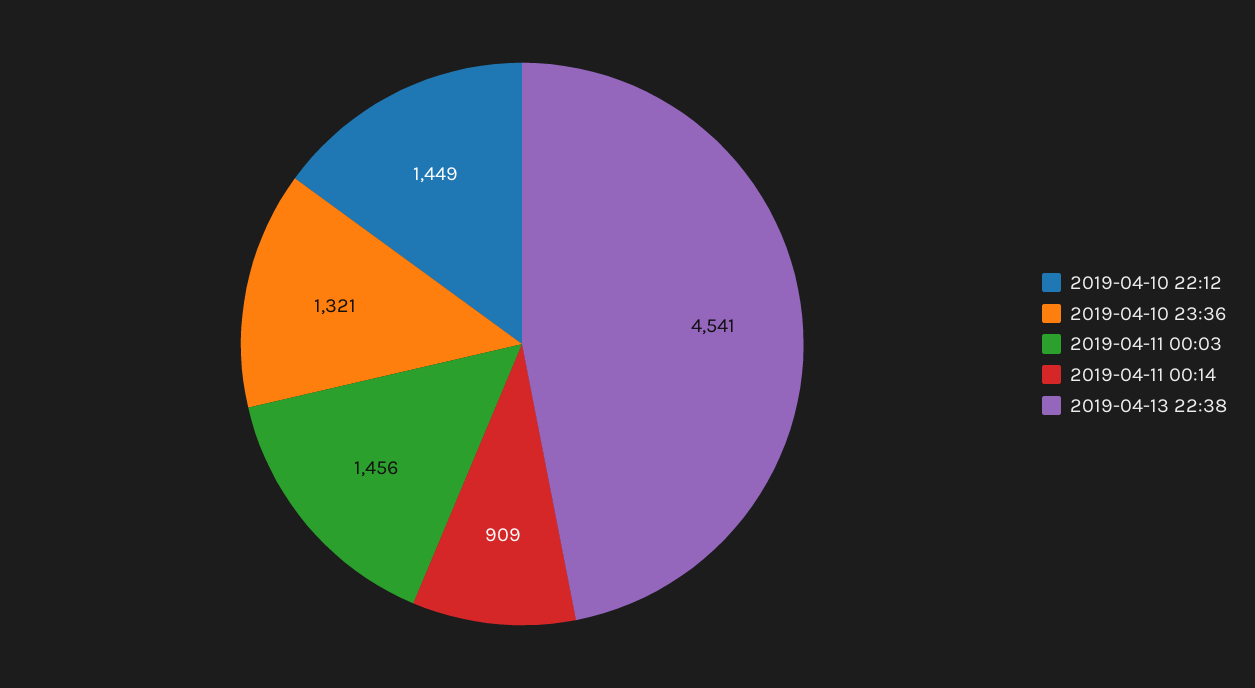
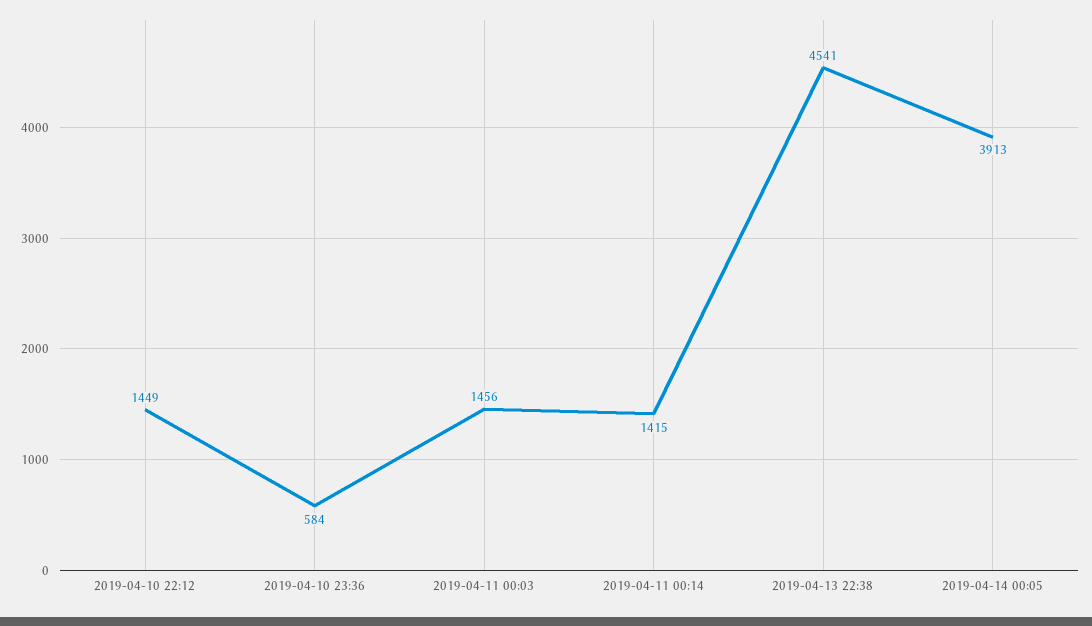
2019-04-10 23:36: 1321 -> 584
2019-04-11 00:14: 909 -> 1415
2019-04-14 00:05: none -> 3913

